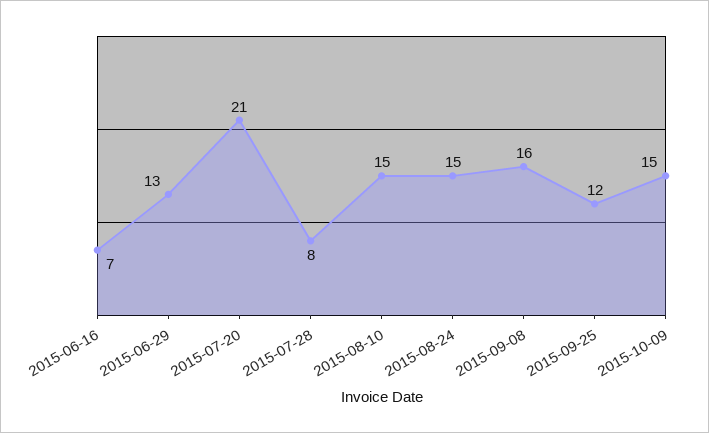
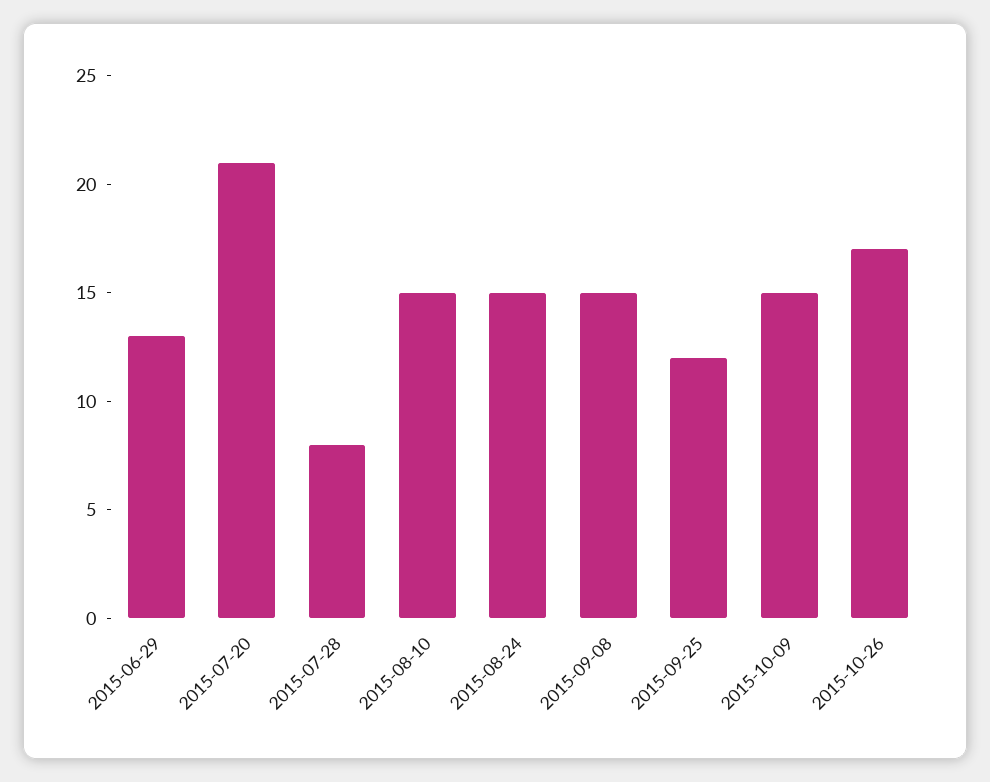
2015-06-16: 7 -> none
2015-09-08: 16 -> 15
2015-10-26: none -> 17

